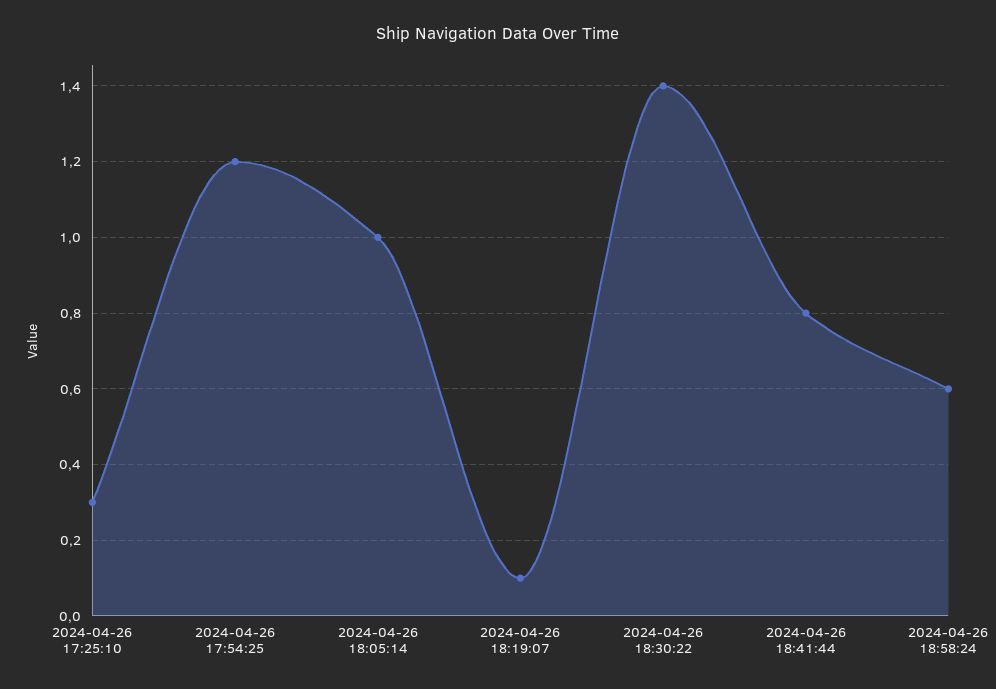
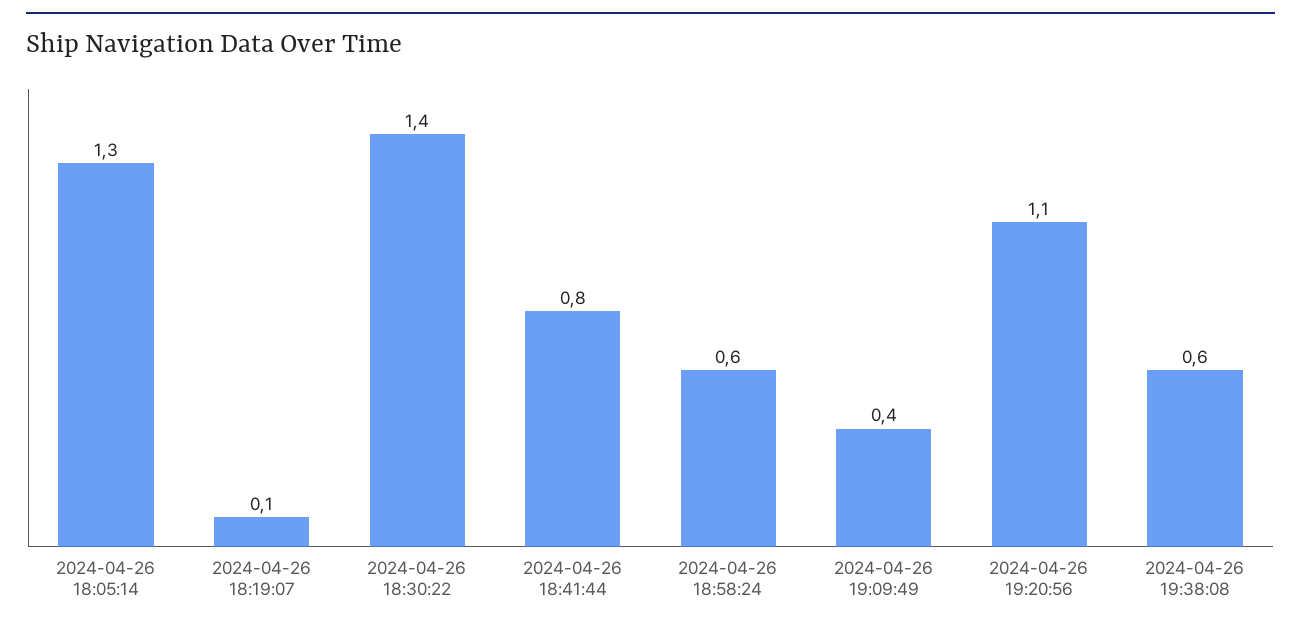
2024-04-26 17:25:10: 0.3 -> none
2024-04-26 17:54:25: 1.2 -> none
2024-04-26 18:05:14: 1 -> 1.3
2024-04-26 19:09:49: none -> 0.4
2024-04-26 19:20:56: none -> 1.1
2024-04-26 19:38:08: none -> 0.6

